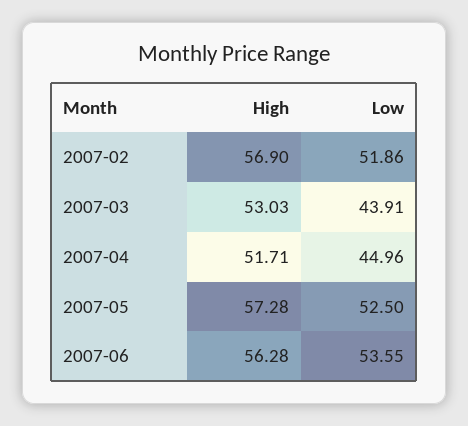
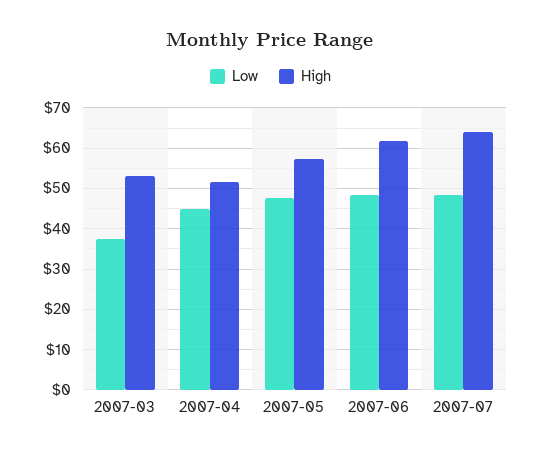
High, 2007-02: 56.9 -> none
Low, 2007-02: 51.86 -> none
Low, 2007-03: 43.91 -> 38
Low, 2007-05: 52.5 -> 48
High, 2007-06: 56.28 -> 62
Low, 2007-06: 53.55 -> 48
Low, 2007-07: none -> 48
High, 2007-07: none -> 64

